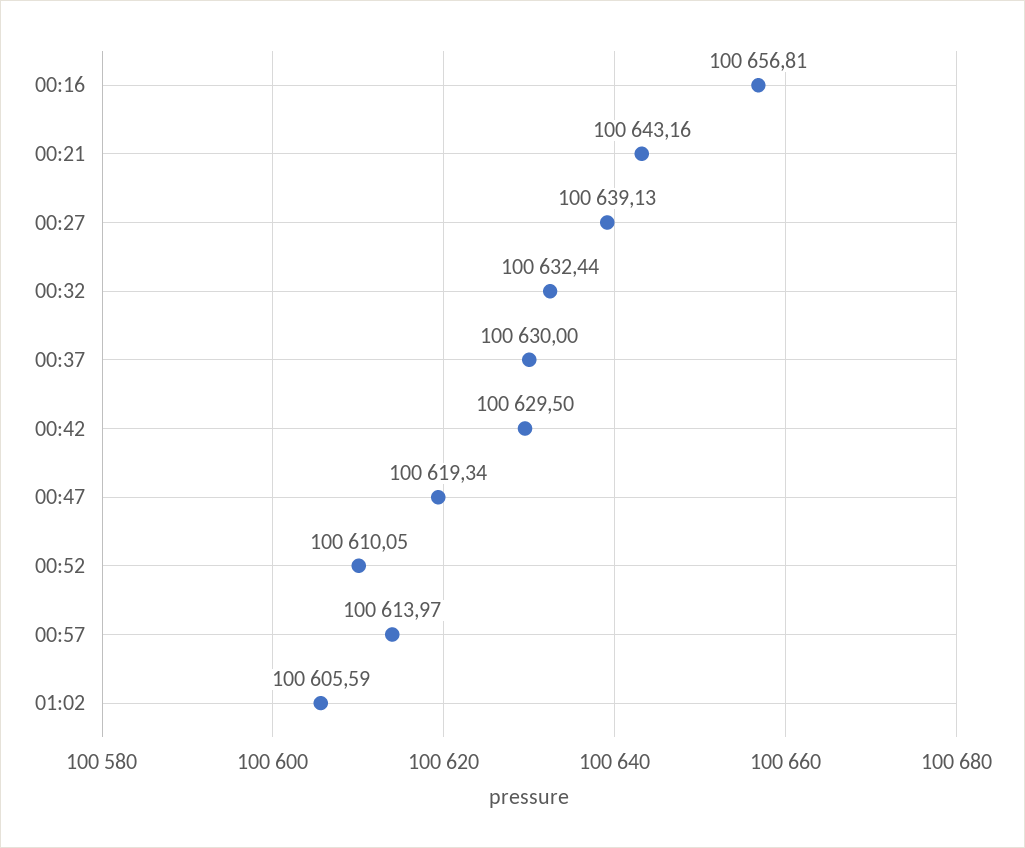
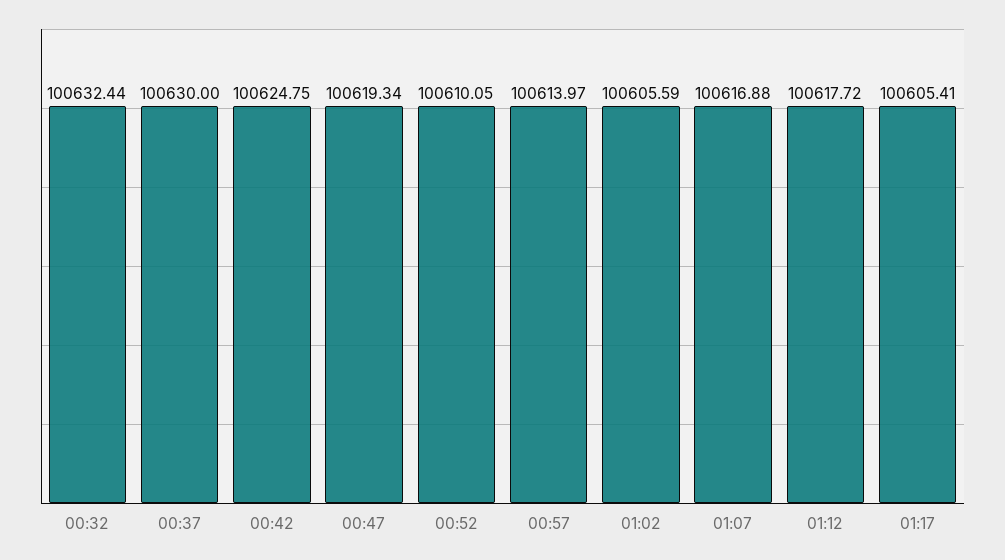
00:16: 100656.81 -> none
00:21: 100643.16 -> none
00:27: 100639.13 -> none
00:42: 100629.5 -> 100624.75
01:07: none -> 100616.88
01:12: none -> 100617.72
01:17: none -> 100605.41

